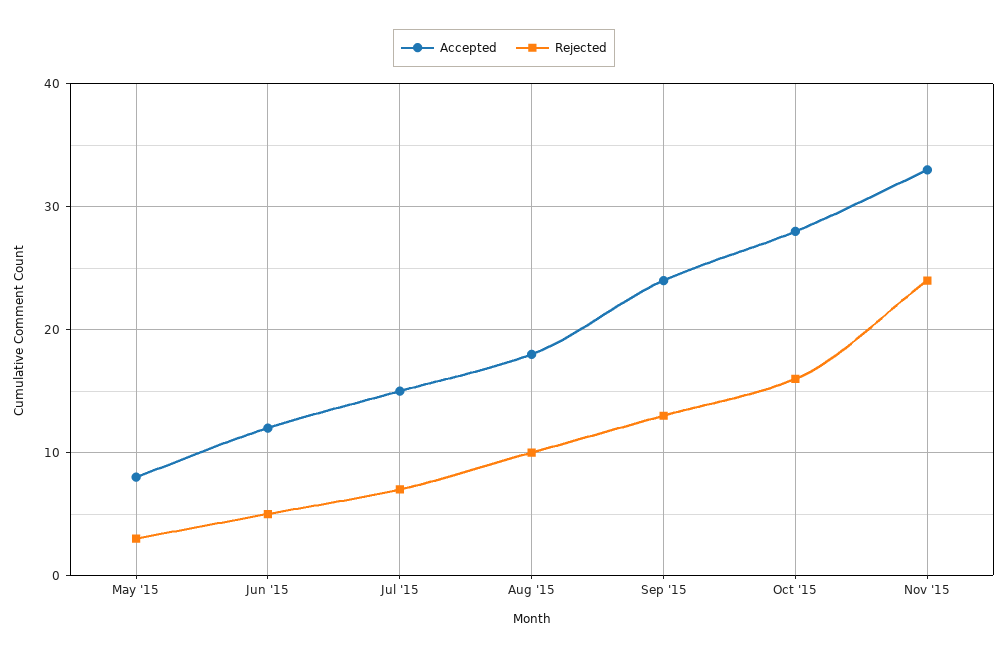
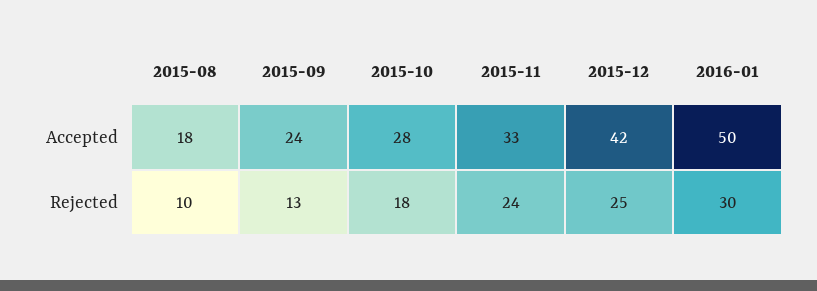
Accepted, May '15: 8 -> none
Rejected, May '15: 3 -> none
Accepted, Jun '15: 12 -> none
Rejected, Jun '15: 5 -> none
Accepted, Jul '15: 15 -> none
Rejected, Jul '15: 7 -> none
Rejected, Oct '15: 16 -> 18
Accepted, 2015-12: none -> 42
Accepted, 2016-01: none -> 50
Rejected, 2015-12: none -> 25
Rejected, 2016-01: none -> 30

